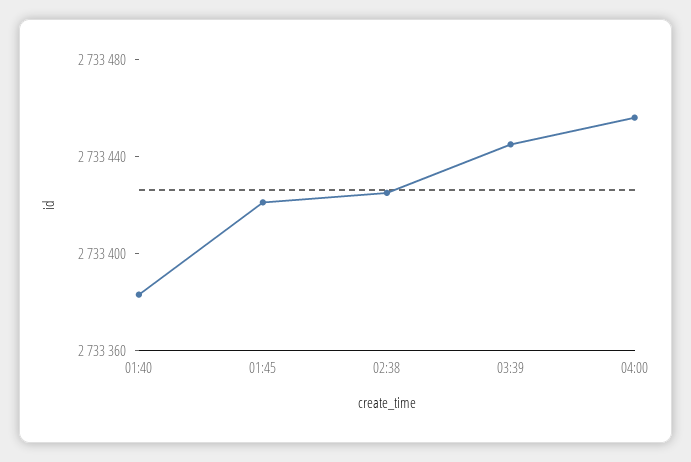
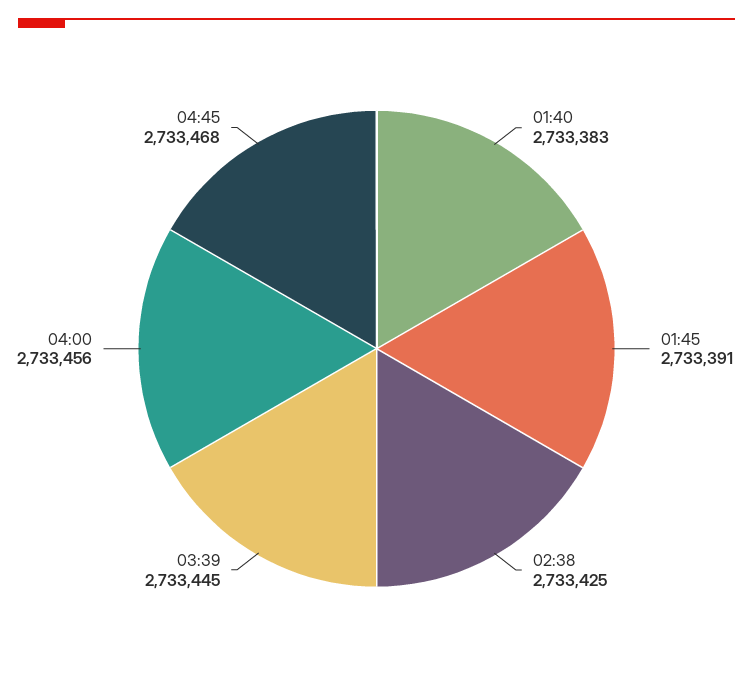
01:45: 2733420 -> 2733391
04:45: none -> 2733468

